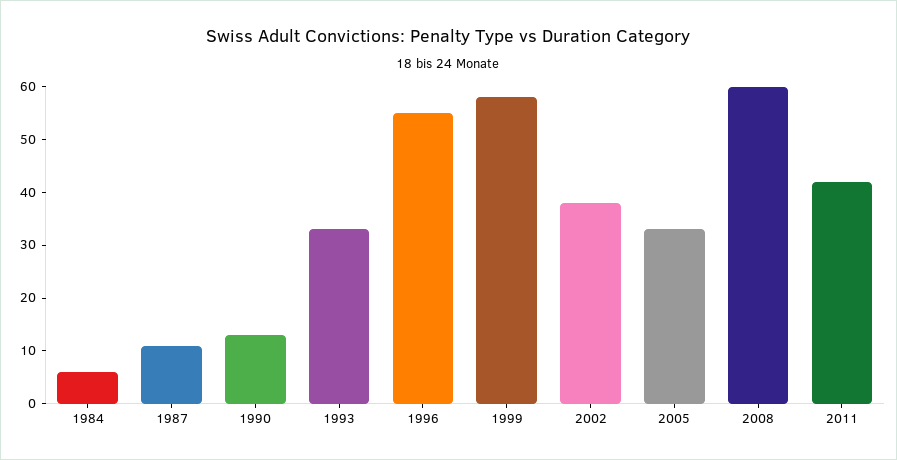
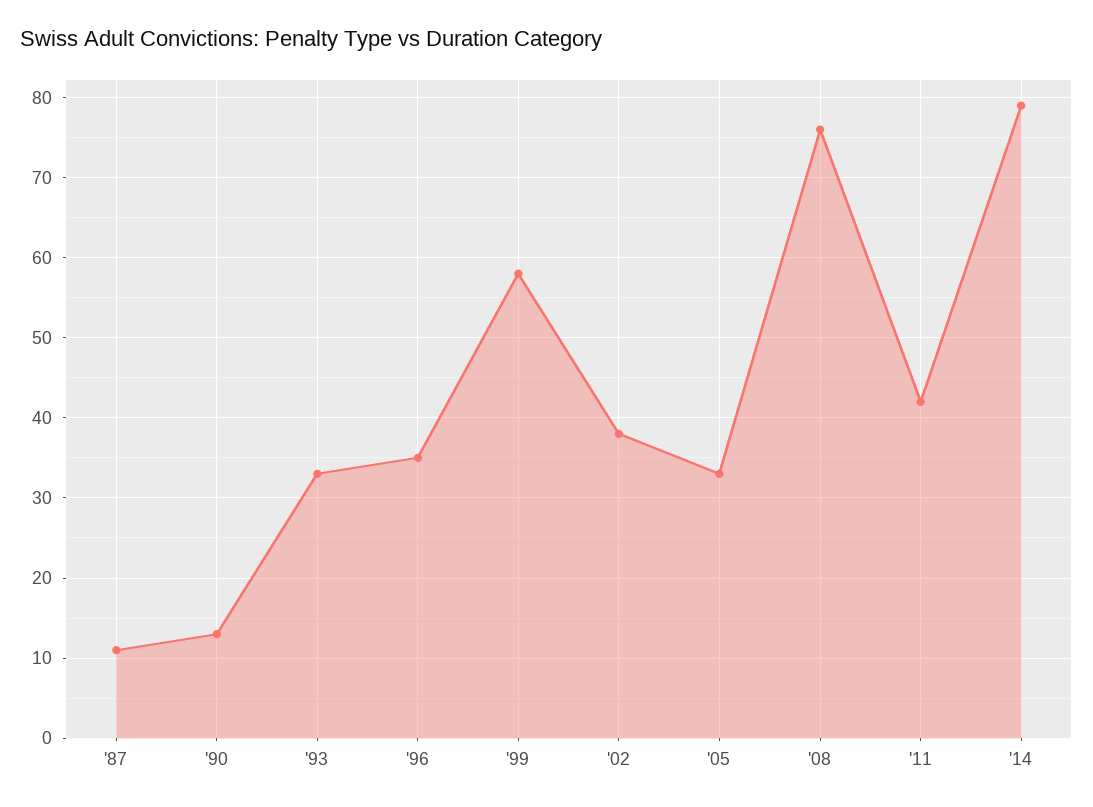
1984: 5 -> none
1996: 55 -> 35
2008: 60 -> 76
'14: none -> 79

